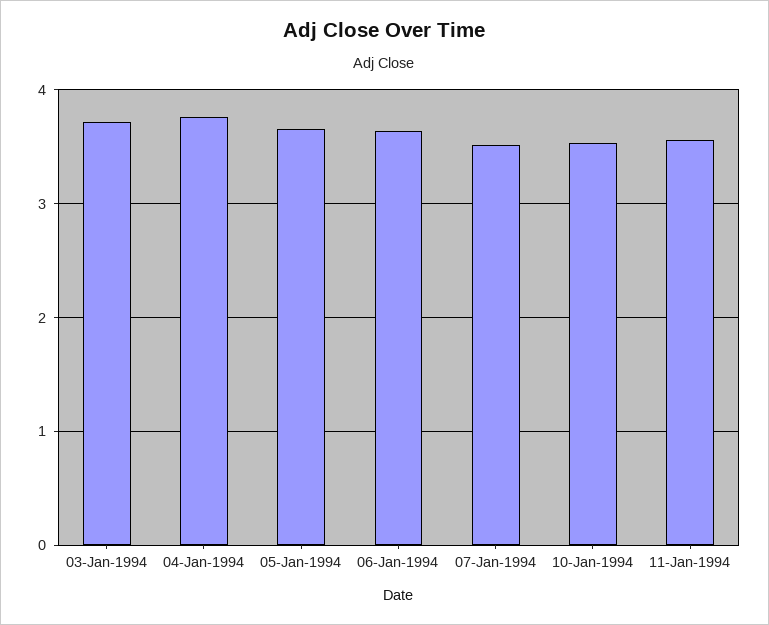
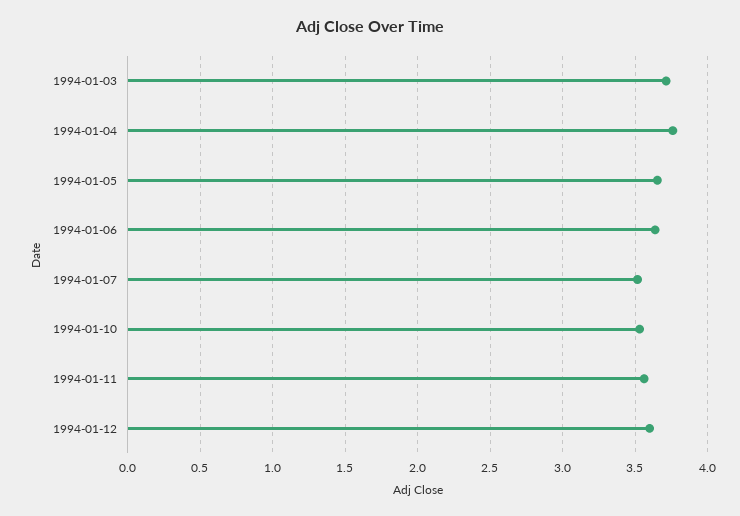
1994-01-12: none -> 3.6

